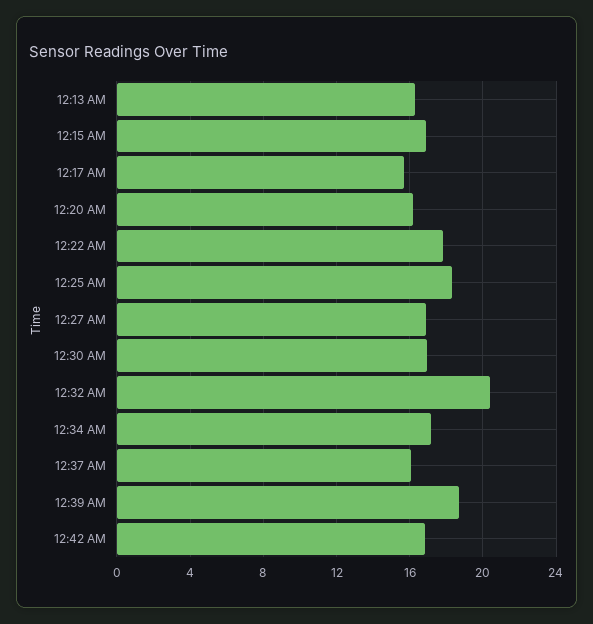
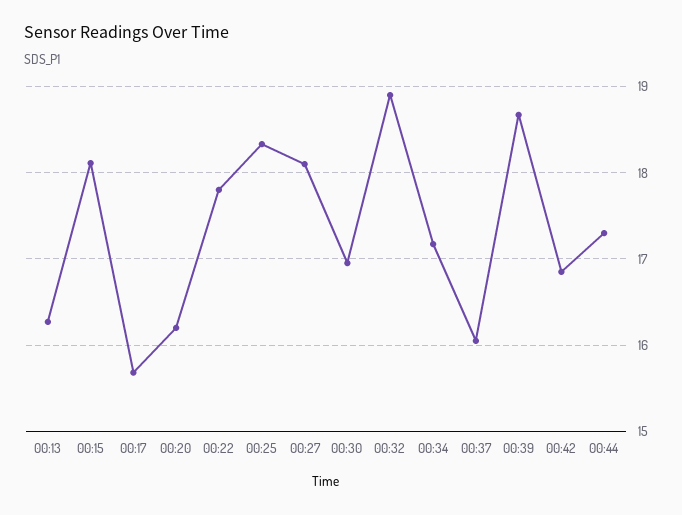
12:15 AM: 17 -> 18.1
12:27 AM: 17 -> 18.1
12:32 AM: 20.5 -> 18.9
00:44: none -> 17.3

